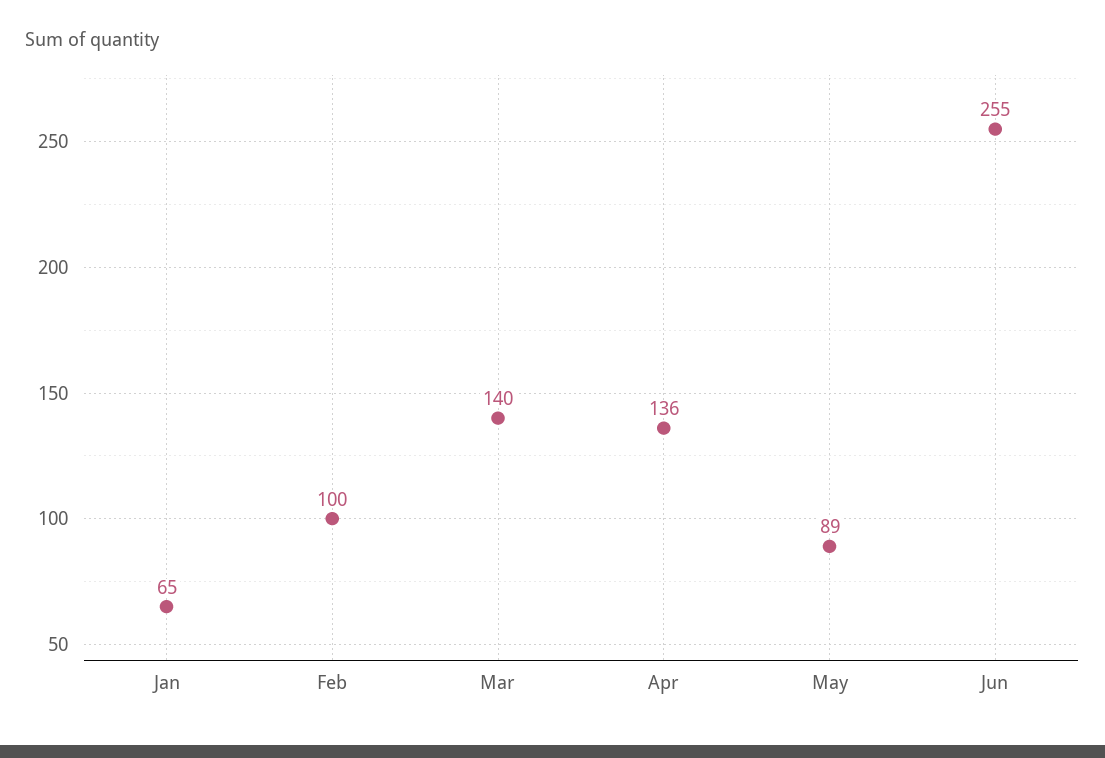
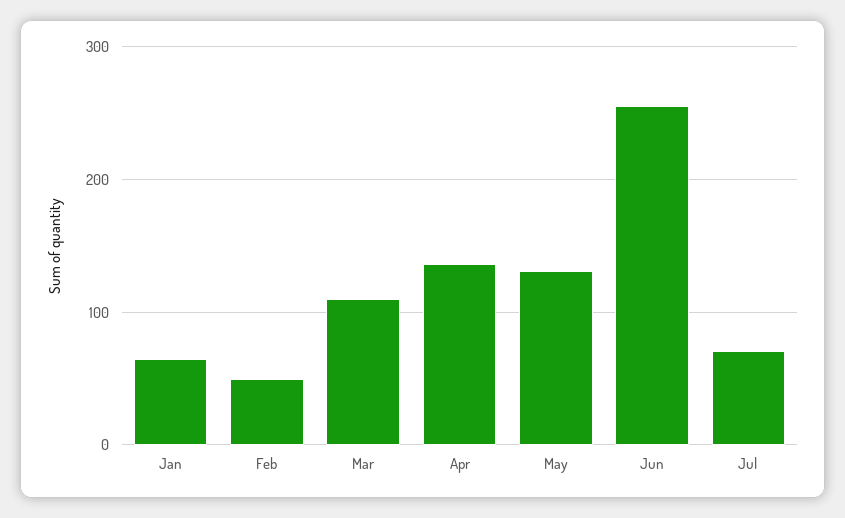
Feb: 100 -> 50
Mar: 140 -> 110
May: 89 -> 130
Jul: none -> 70

